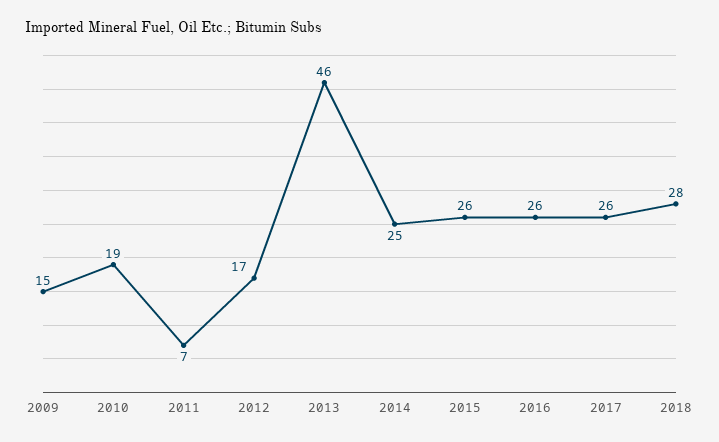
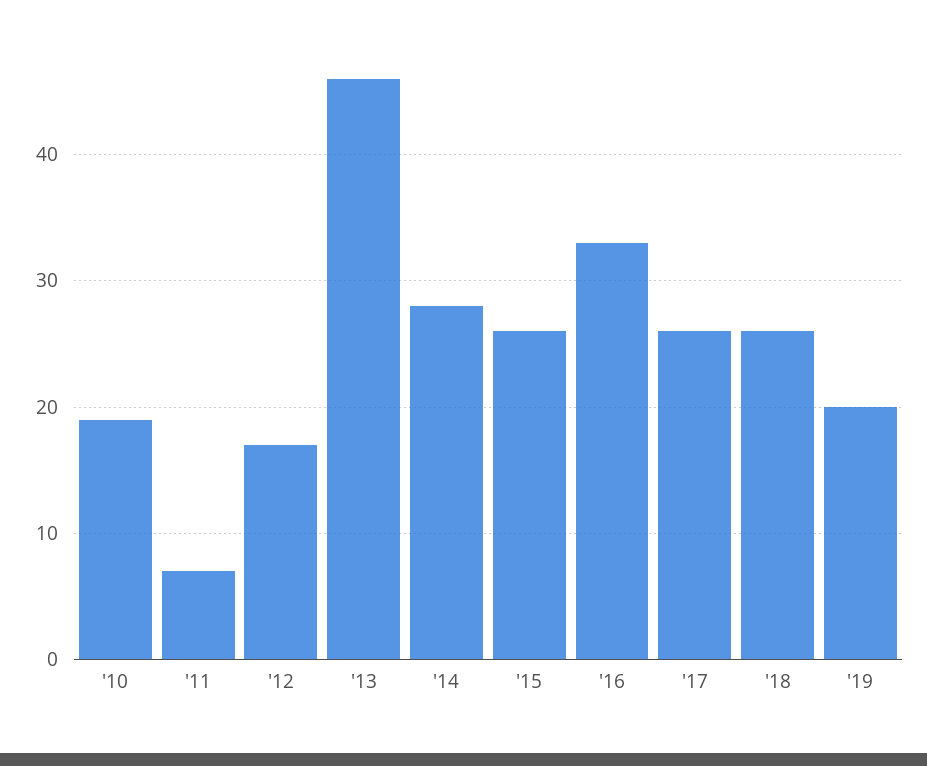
2009: 15 -> none
2014: 25 -> 28
2016: 26 -> 33
2018: 28 -> 26
'19: none -> 20

